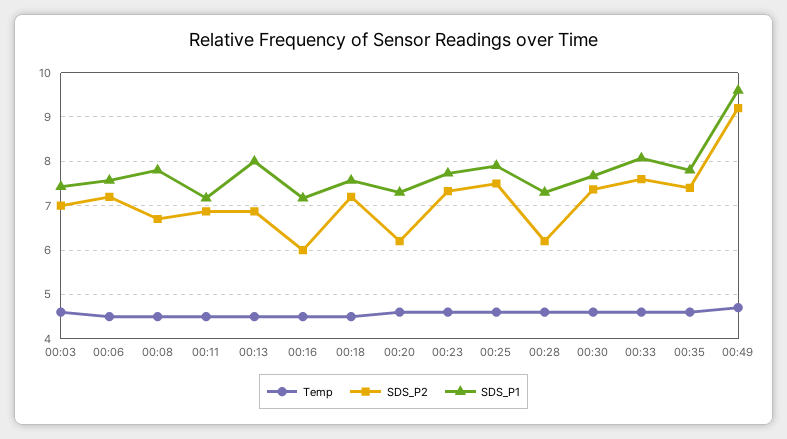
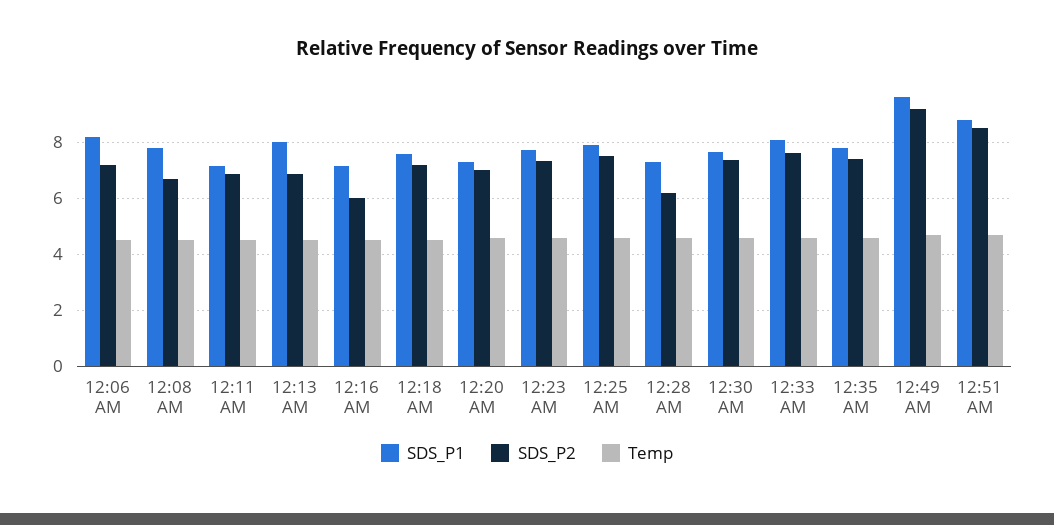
Temp, 00:03: 4.6 -> none
SDS_P2, 00:03: 7 -> none
SDS_P1, 00:03: 7.4 -> none
SDS_P1, 00:06: 7.6 -> 8.25
SDS_P2, 00:20: 6.2 -> 7
SDS_P1, 12:51 AM: none -> 8.75
SDS_P2, 12:51 AM: none -> 8.5
Temp, 12:51 AM: none -> 4.75

